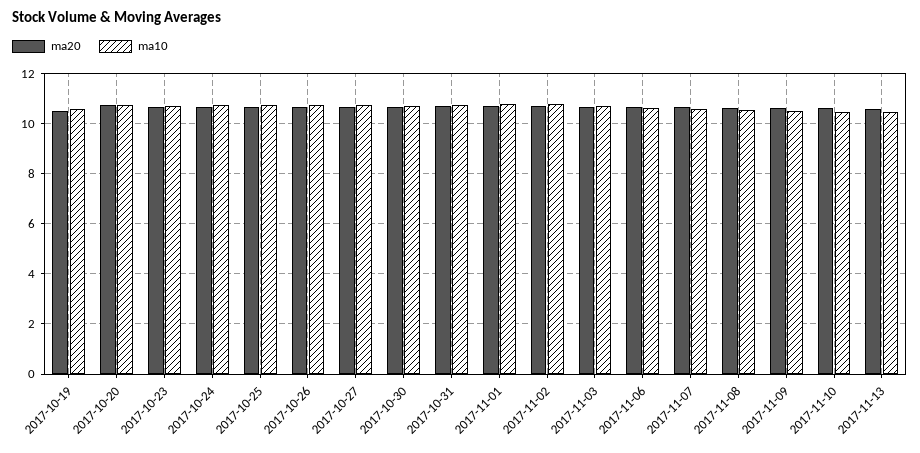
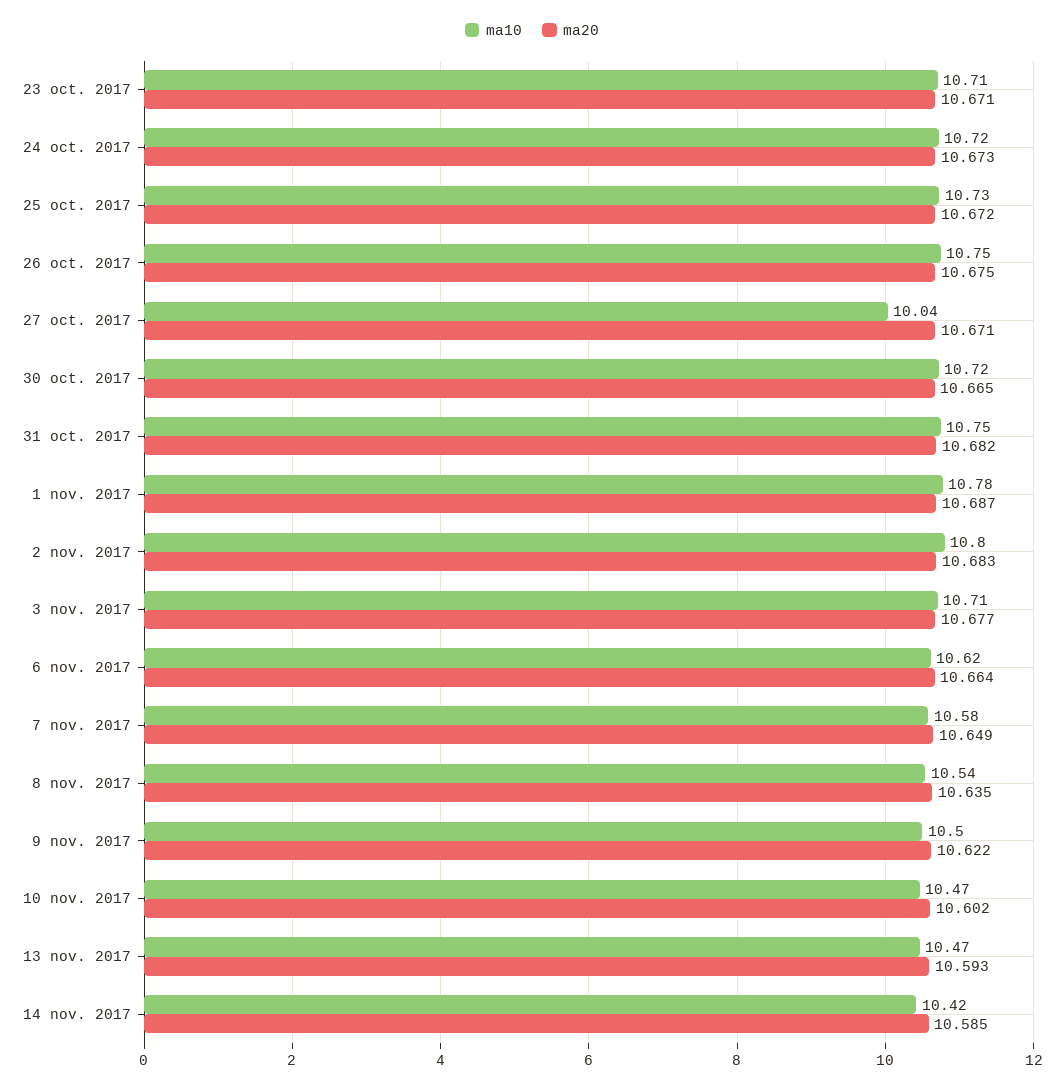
ma20, 2017-10-19: 10.5 -> none
ma10, 2017-10-19: 10.5 -> none
ma20, 2017-10-20: 10.75 -> none
ma10, 2017-10-20: 10.75 -> none
ma10, 2017-10-27: 10.75 -> 10.04
ma10, 14 nov. 2017: none -> 10.42
ma20, 14 nov. 2017: none -> 10.585

